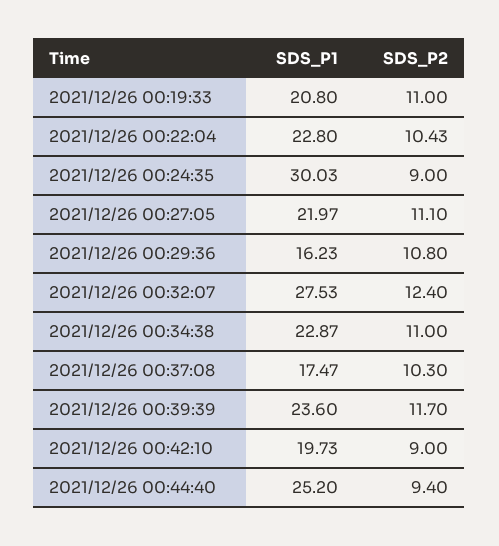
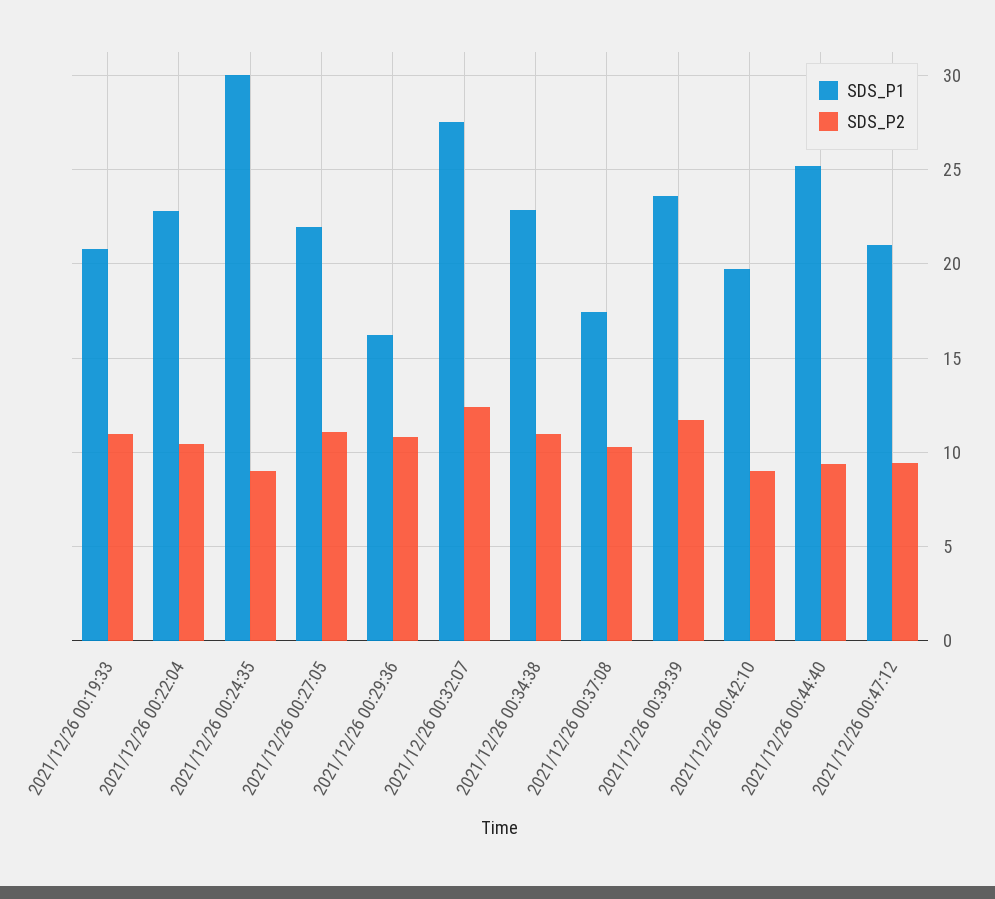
SDS_P1, 2021/12/26 00:47:12: none -> 21
SDS_P2, 2021/12/26 00:47:12: none -> 9.5

